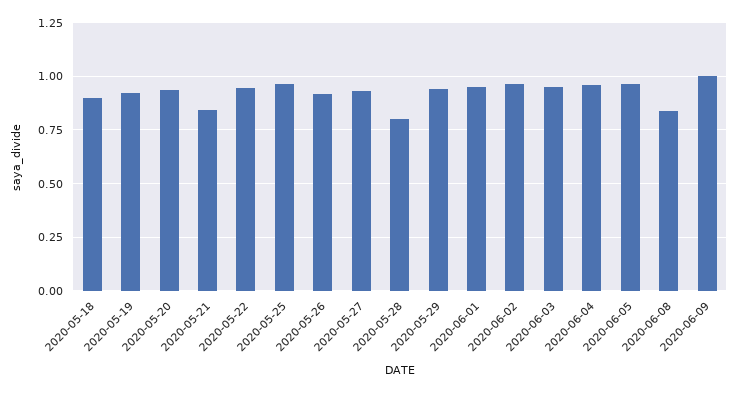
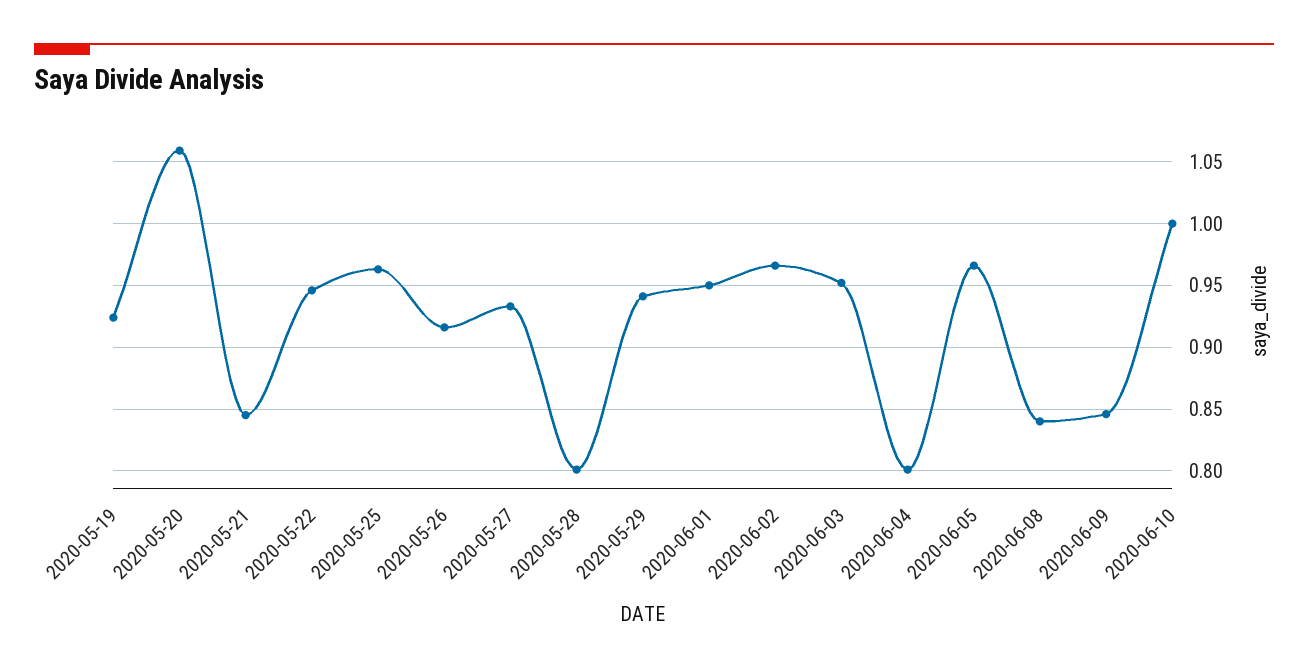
2020-05-18: 0.9 -> none
2020-05-20: 0.95 -> 1.06
2020-06-04: 0.95 -> 0.8
2020-06-09: 1 -> 0.845
2020-06-10: none -> 1

